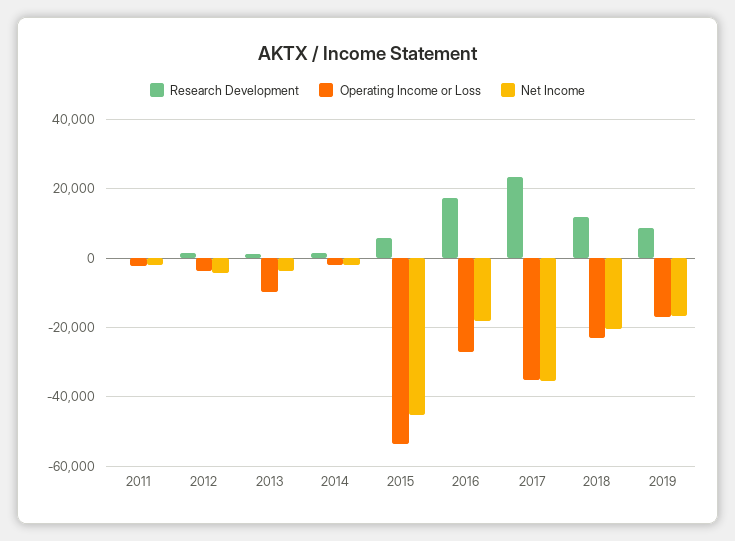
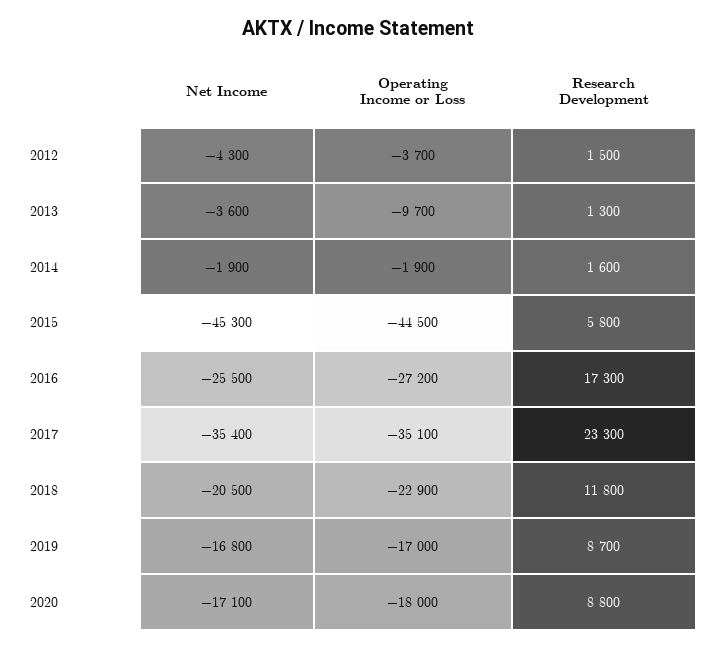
Research Development, 2011: 0 -> none
Operating Income or Loss, 2011: -2000 -> none
Net Income, 2011: -2000 -> none
Operating Income or Loss, 2015: -54000 -> -44500
Net Income, 2016: -18000 -> -25500
Net Income, 2020: none -> -17100
Operating Income or Loss, 2020: none -> -18000
Research Development, 2020: none -> 8800

